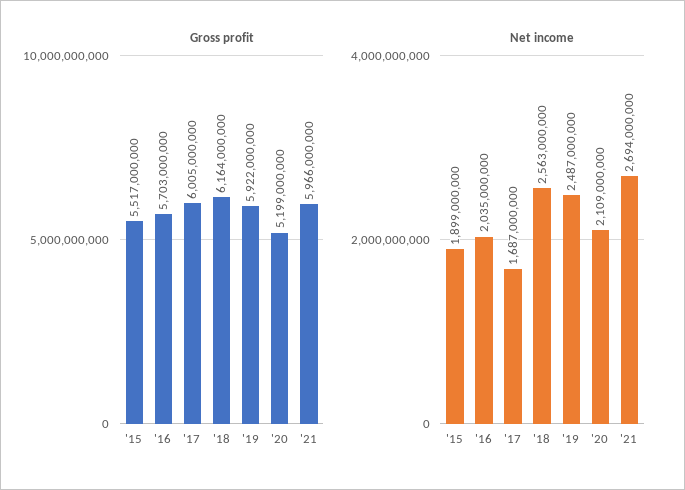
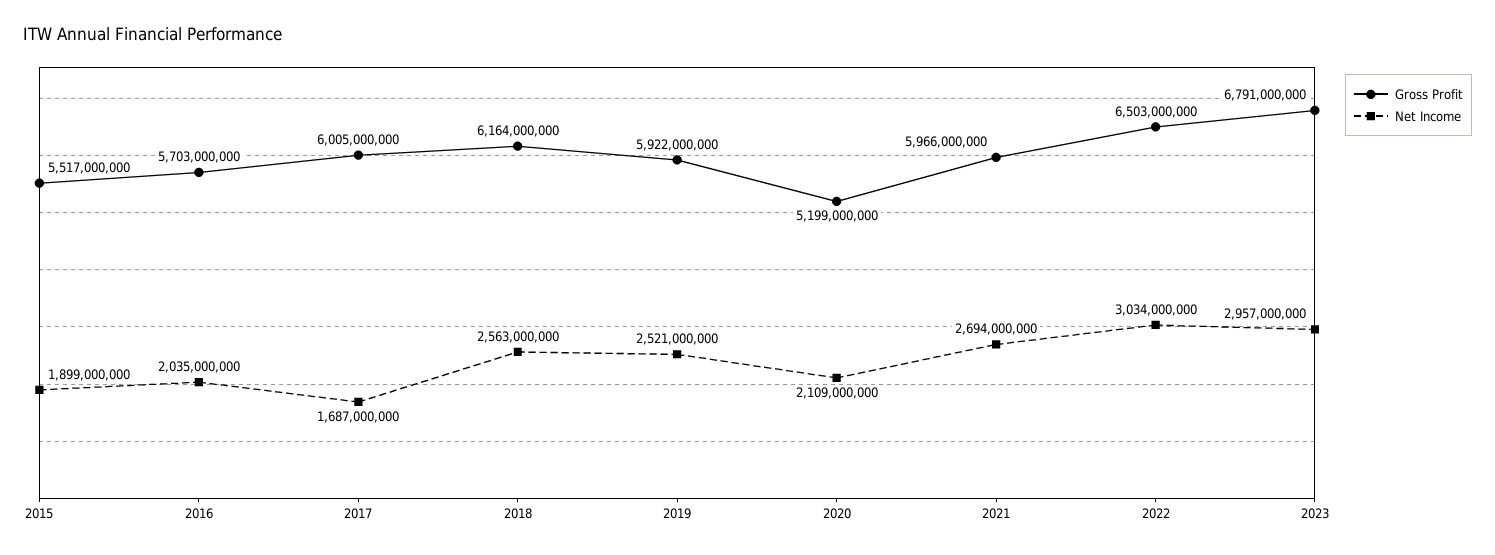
Net income, '19: 2487000000 -> 2521000000
Gross profit, 2022: none -> 6503000000
Net income, 2022: none -> 3034000000
Gross profit, 2023: none -> 6791000000
Net income, 2023: none -> 2957000000

